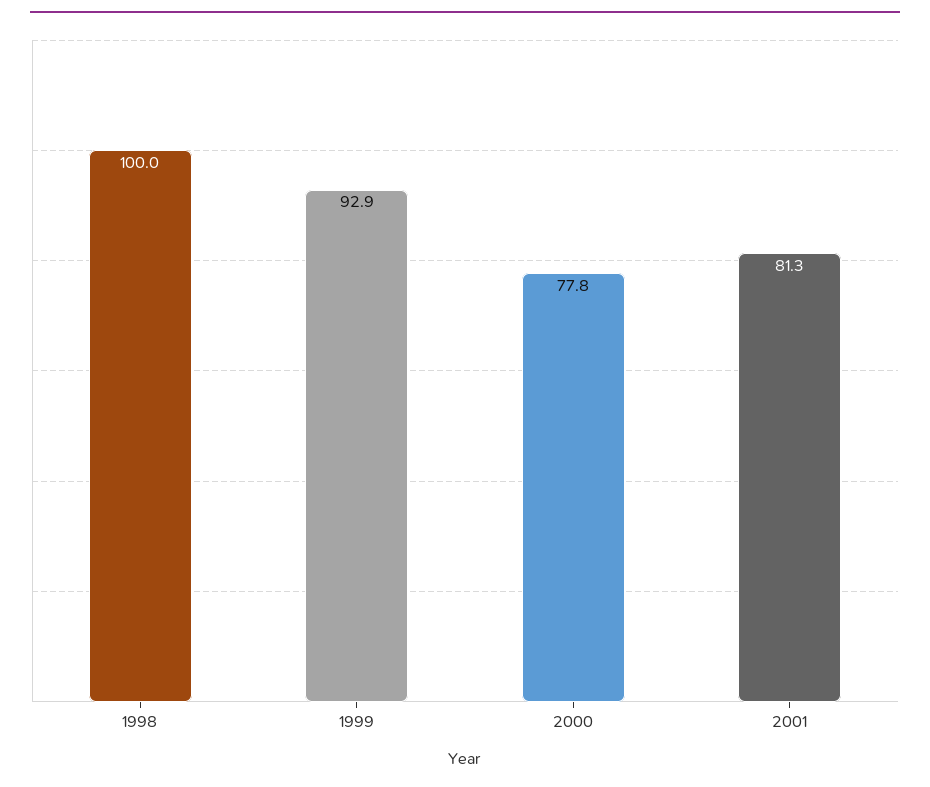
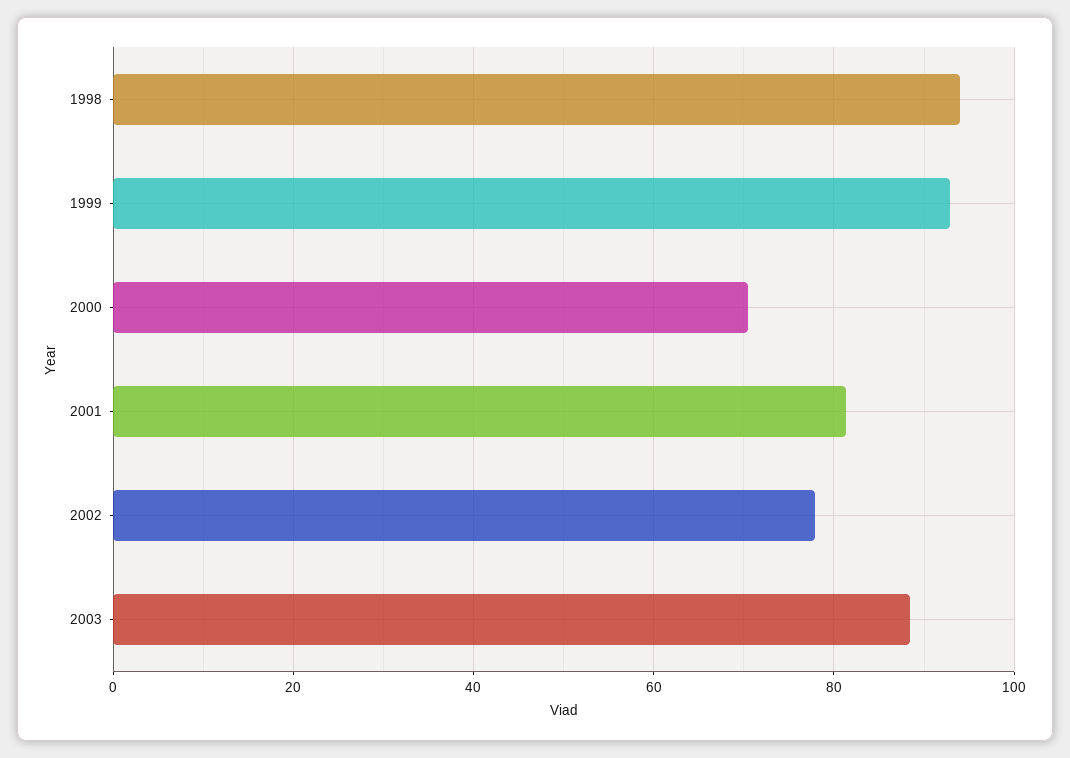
1998: 100 -> 94
2000: 77.8 -> 70
2002: none -> 78
2003: none -> 88

